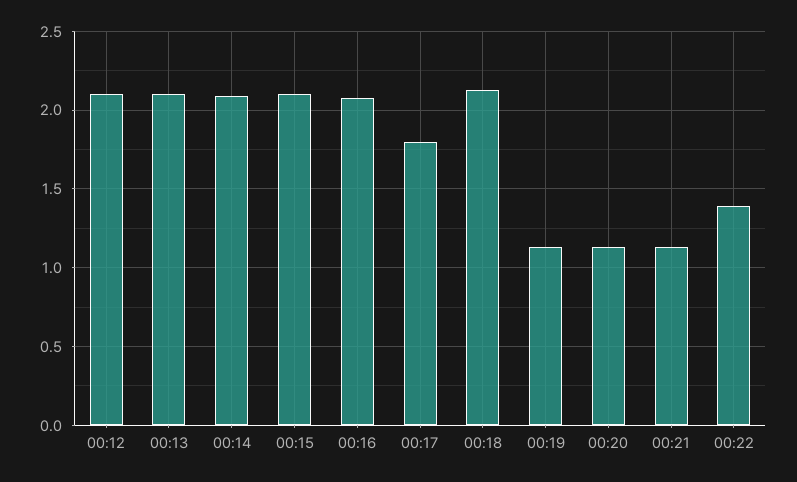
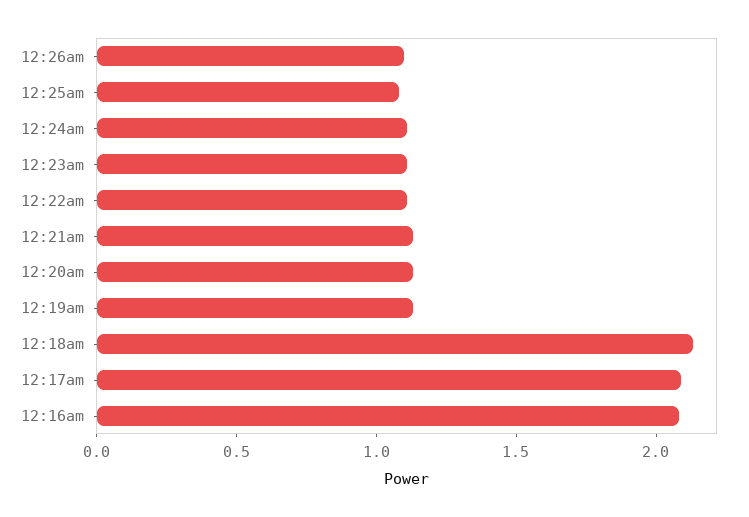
00:12: 2.1 -> none
00:13: 2.1 -> none
00:14: 2.1 -> none
00:15: 2.1 -> none
00:17: 1.8 -> 2.1
00:22: 1.4 -> 1.1
12:26am: none -> 1.1
12:25am: none -> 1.1
12:24am: none -> 1.1
12:23am: none -> 1.1

